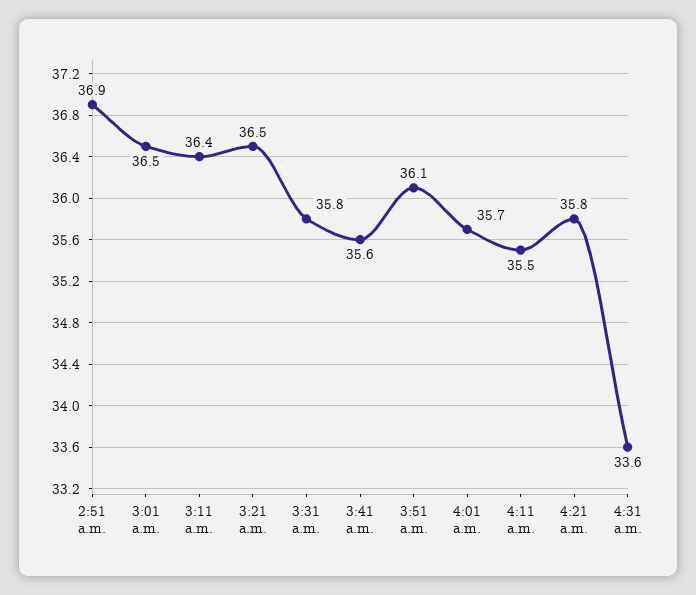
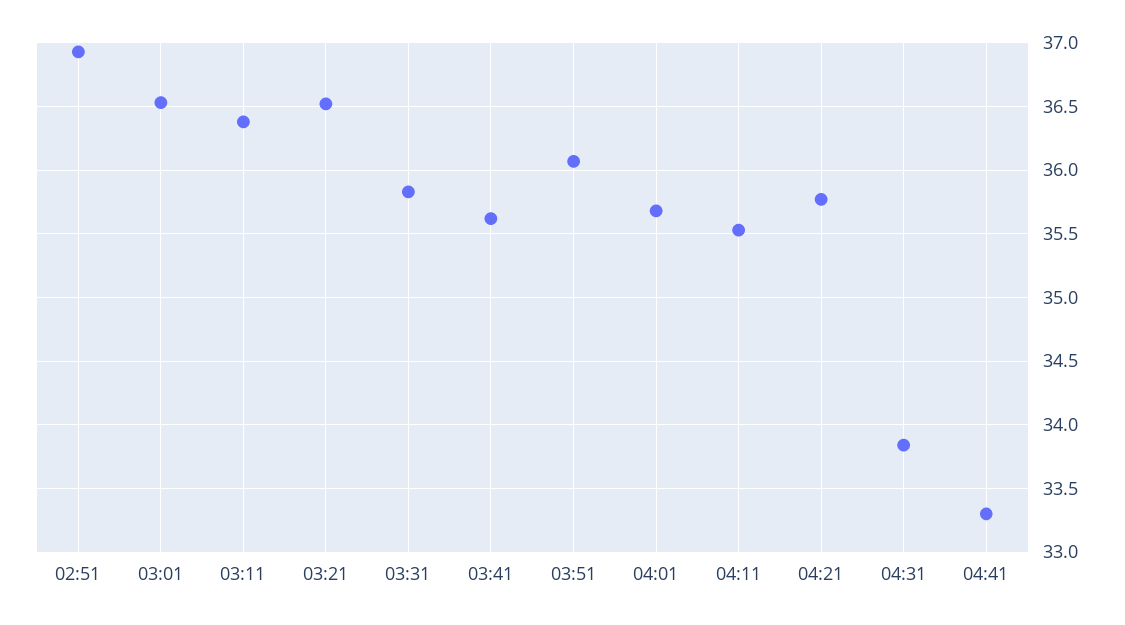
4:31 a.m.: 33.6 -> 33.85
04:41: none -> 33.3

